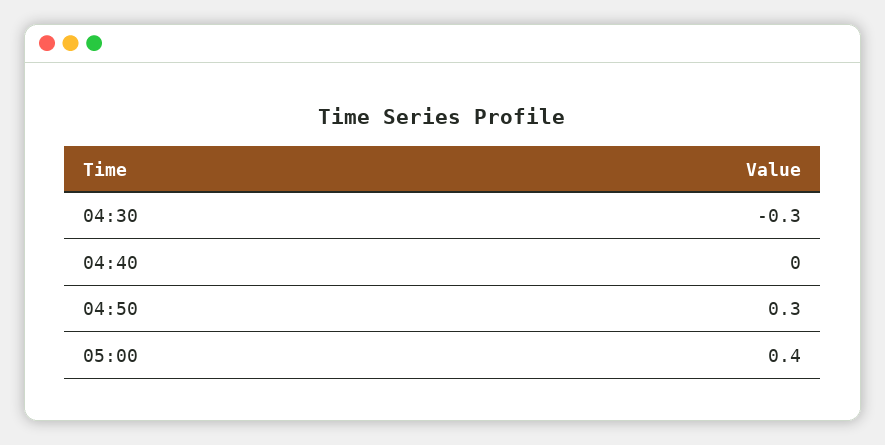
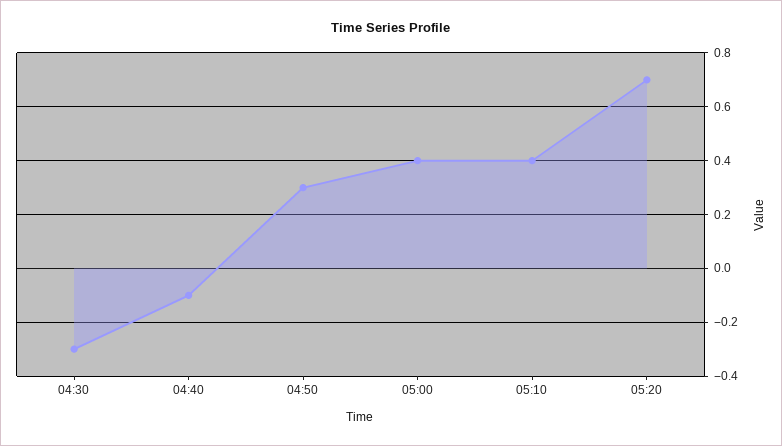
04:40: 0 -> -0.1
05:10: none -> 0.4
05:20: none -> 0.7

